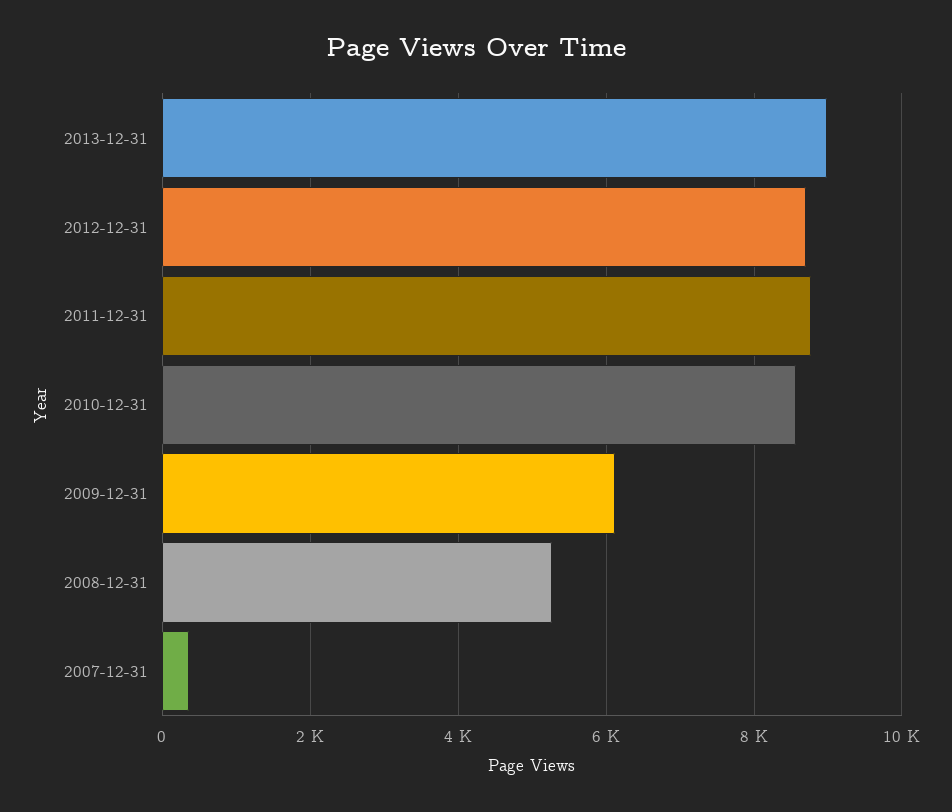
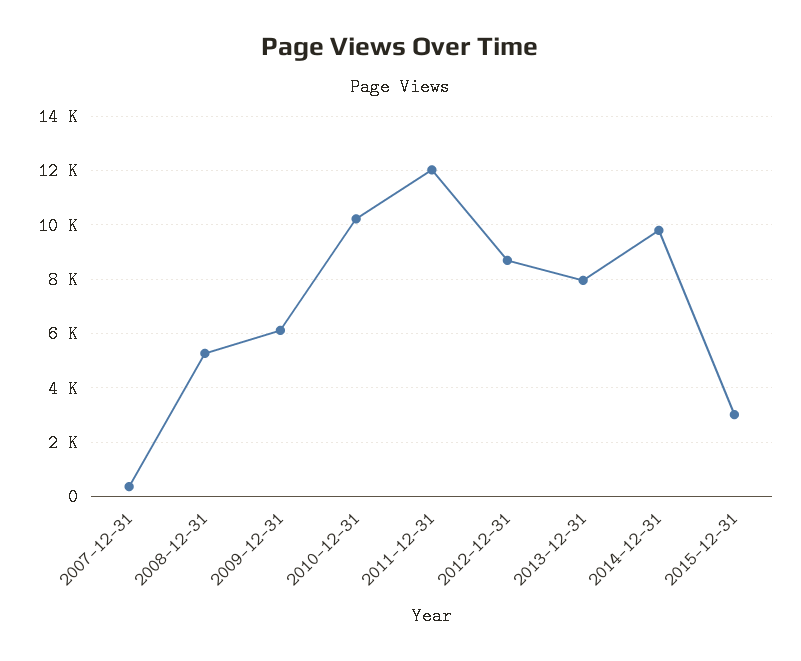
2013-12-31: 9000 -> 8000
2011-12-31: 8800 -> 12000
2010-12-31: 8600 -> 10250
2014-12-31: none -> 9750
2015-12-31: none -> 3000

